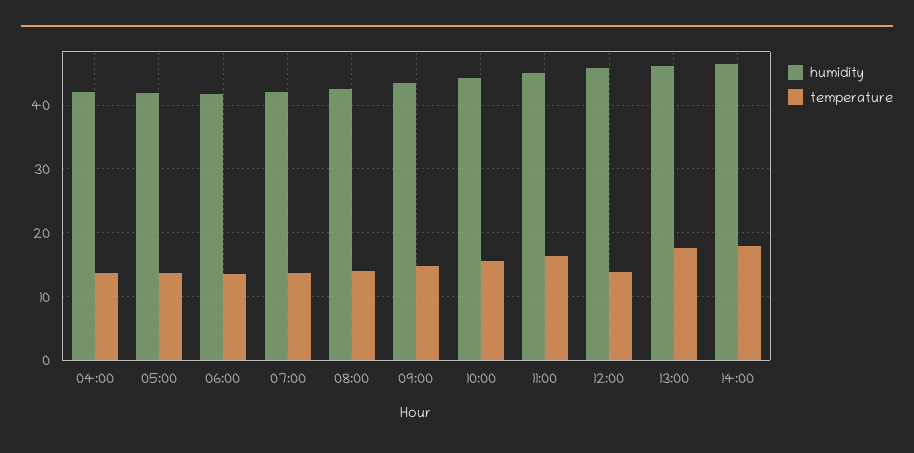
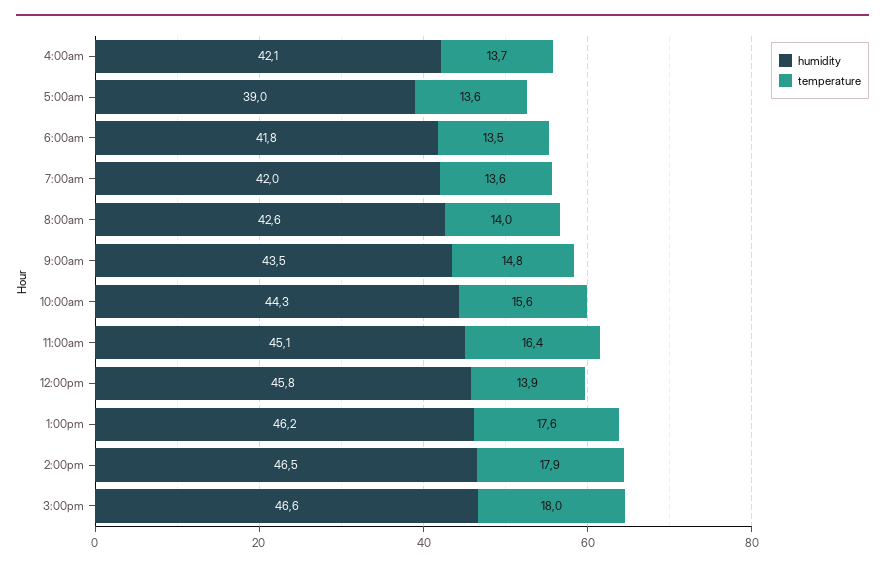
humidity, 05:00: 42 -> 39
humidity, 3:00pm: none -> 46.6
temperature, 3:00pm: none -> 18

